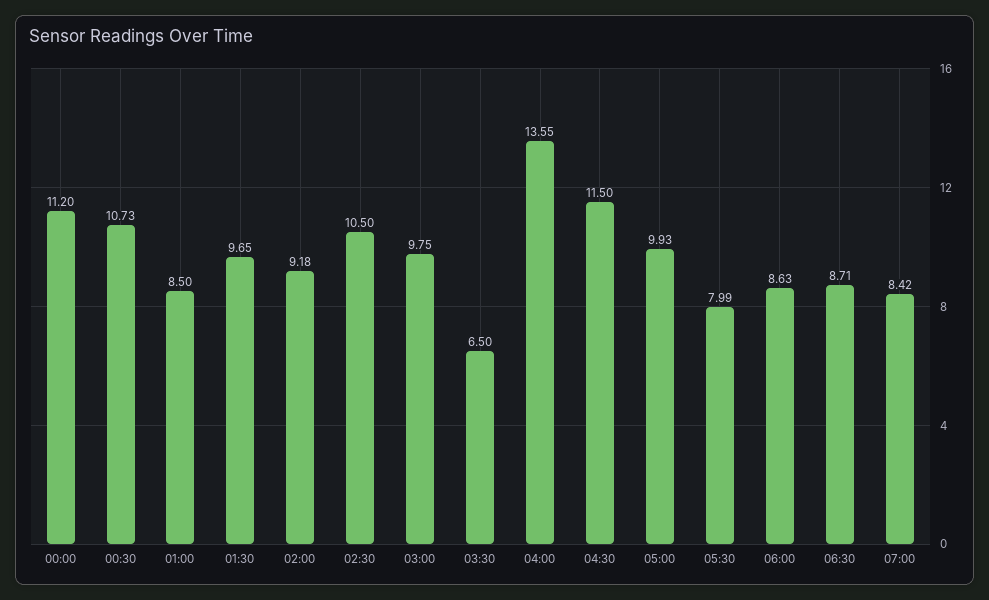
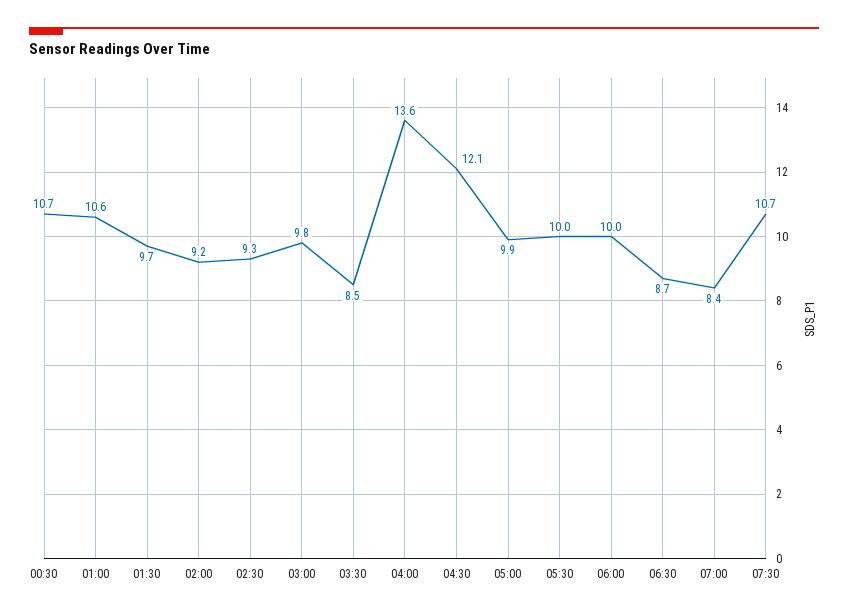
00:00: 11.2 -> none
01:00: 8.5 -> 10.6
02:30: 10.5 -> 9.3
03:30: 6.5 -> 8.5
04:30: 11.5 -> 12.1
05:30: 7.99 -> 10
06:00: 8.63 -> 10
07:30: none -> 10.7

